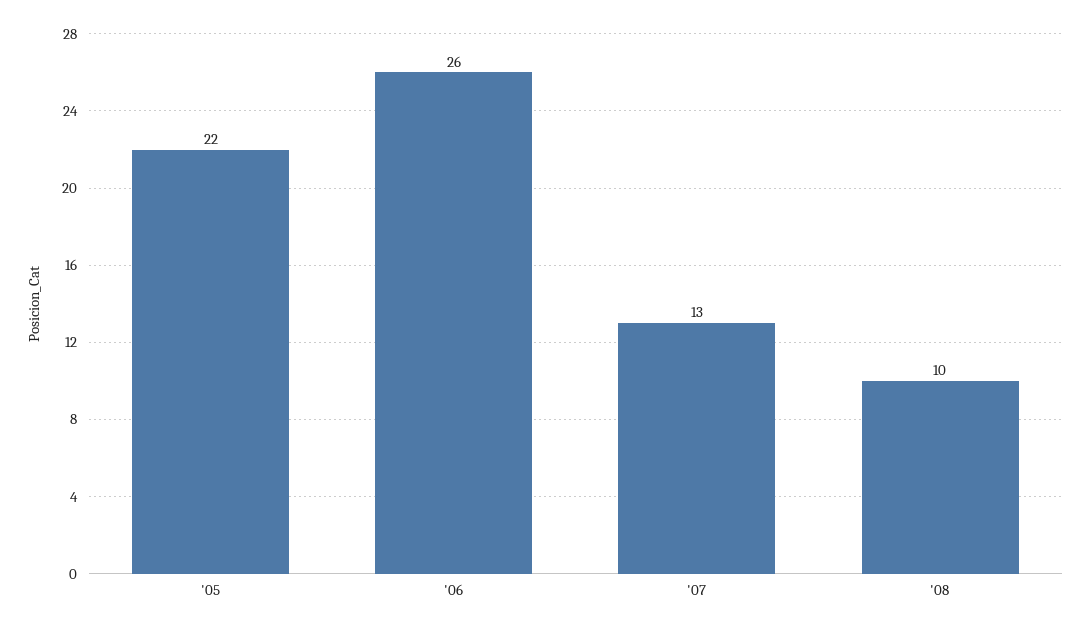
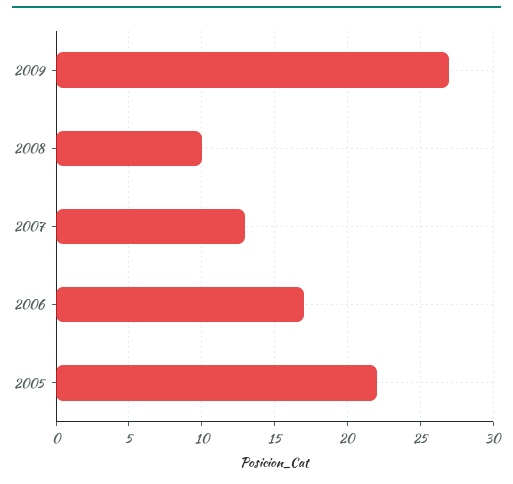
'06: 26 -> 17
2009: none -> 27

